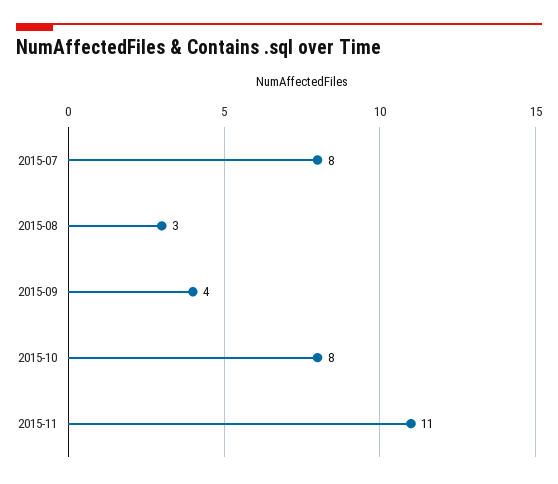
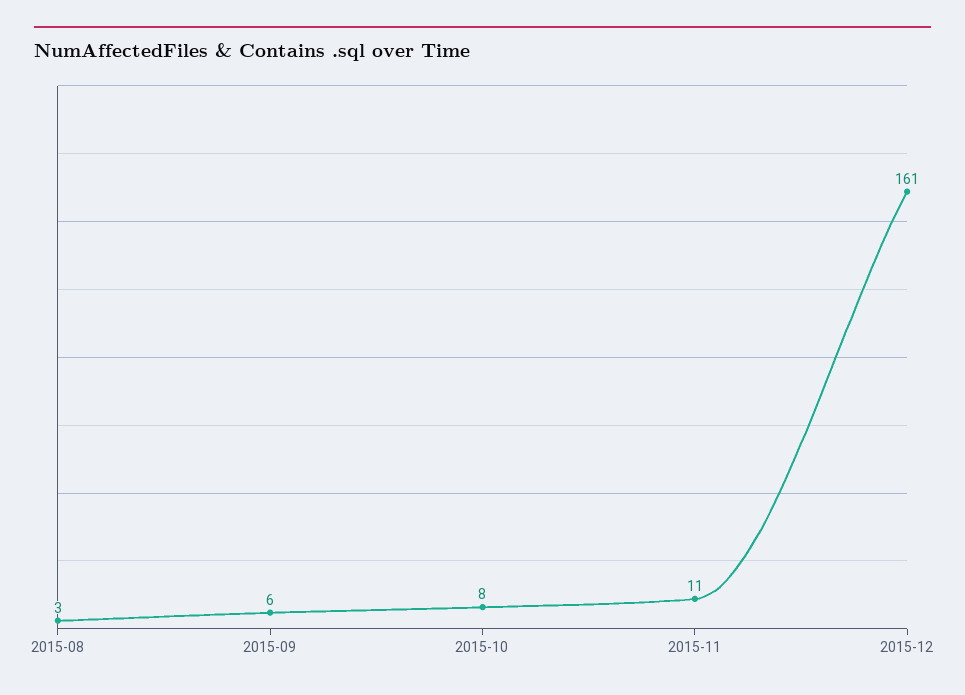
2015-07: 8 -> none
2015-09: 4 -> 6
2015-12: none -> 161

